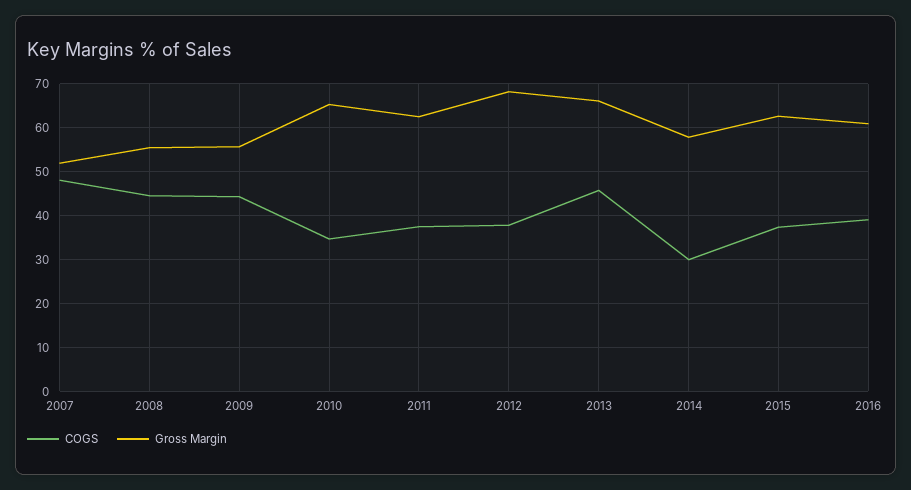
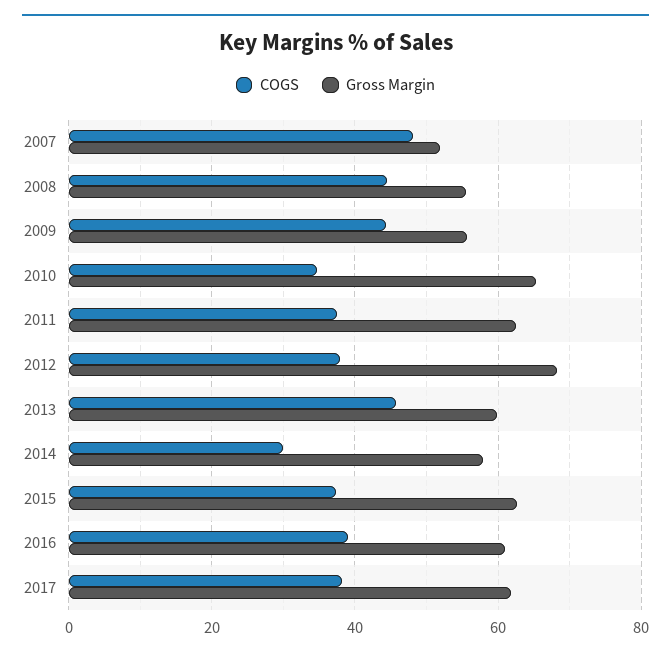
Gross Margin, 2013: 66 -> 60
COGS, 2017: none -> 38
Gross Margin, 2017: none -> 62

